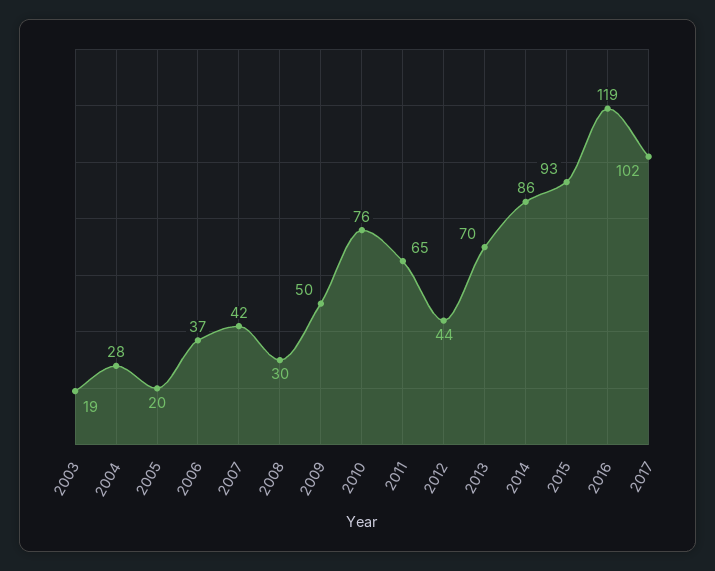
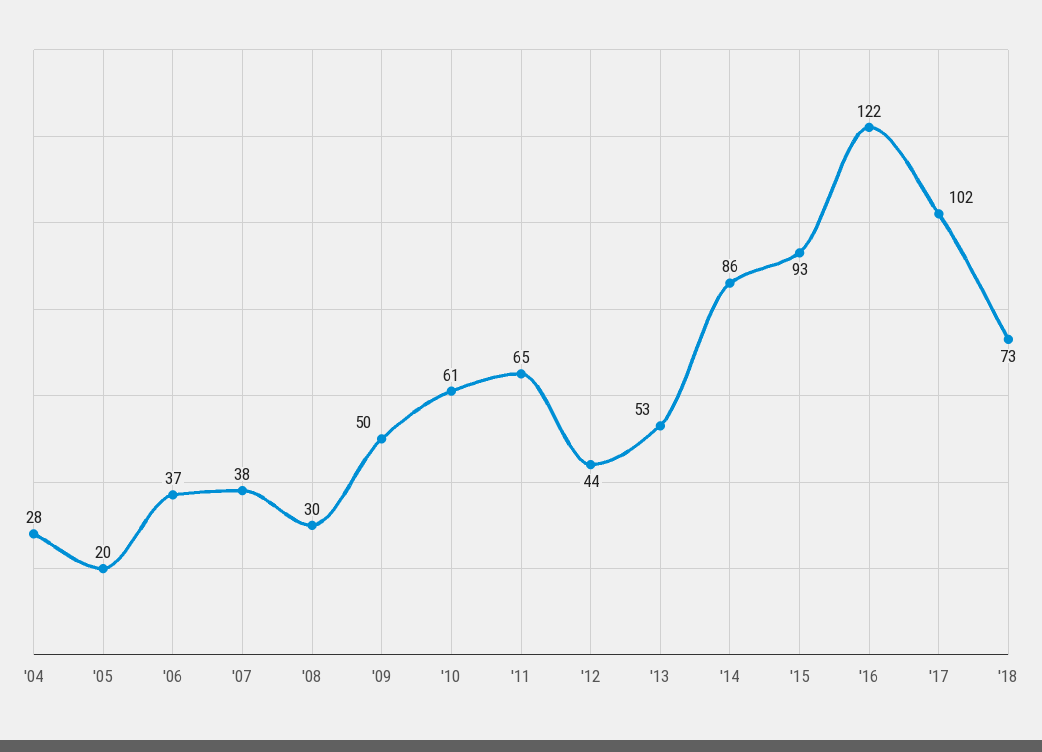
2003: 19 -> none
2007: 42 -> 38
2010: 76 -> 61
2013: 70 -> 53
2016: 119 -> 122
'18: none -> 73

